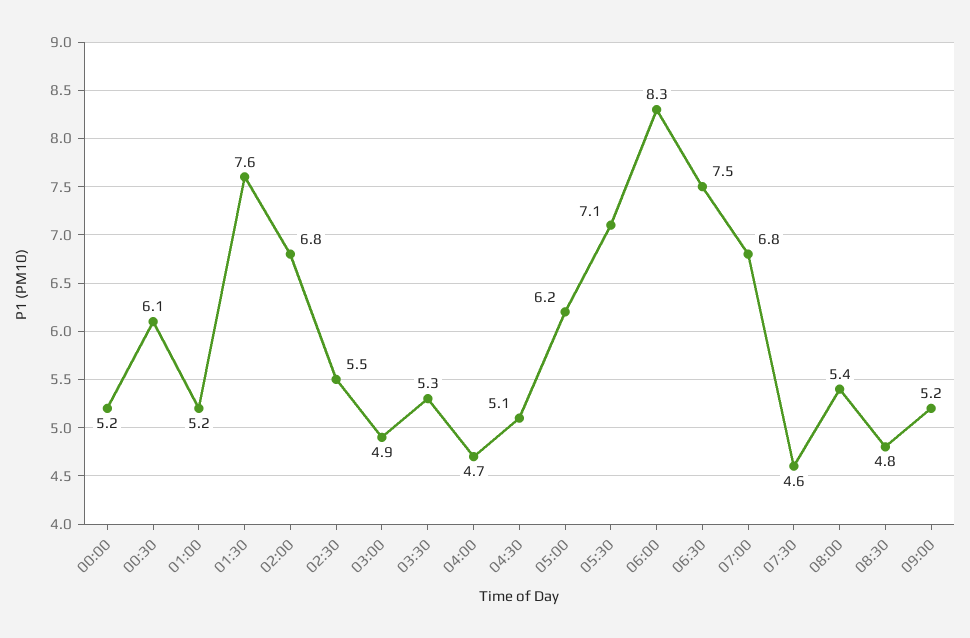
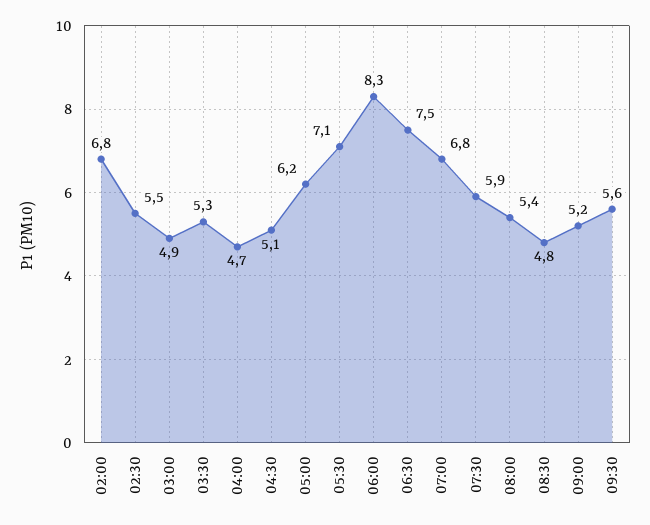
00:00: 5.2 -> none
00:30: 6.1 -> none
01:00: 5.2 -> none
01:30: 7.6 -> none
07:30: 4.6 -> 5.9
09:30: none -> 5.6

